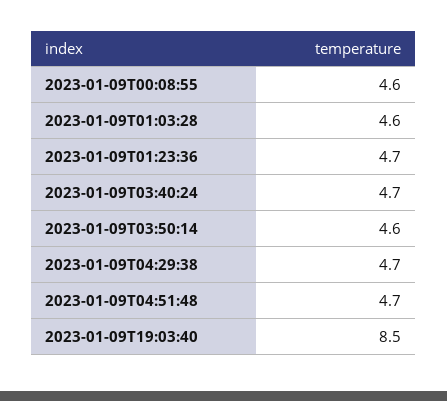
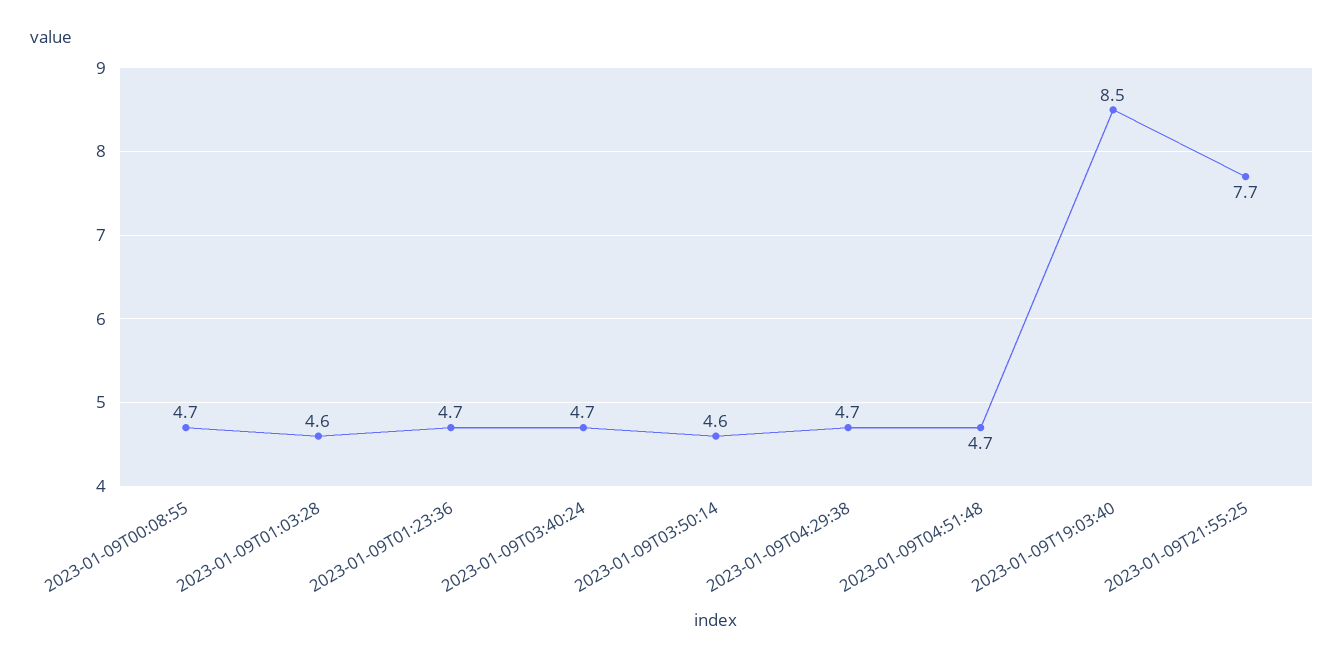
2023-01-09T00:08:55: 4.6 -> 4.7
2023-01-09T21:55:25: none -> 7.7

